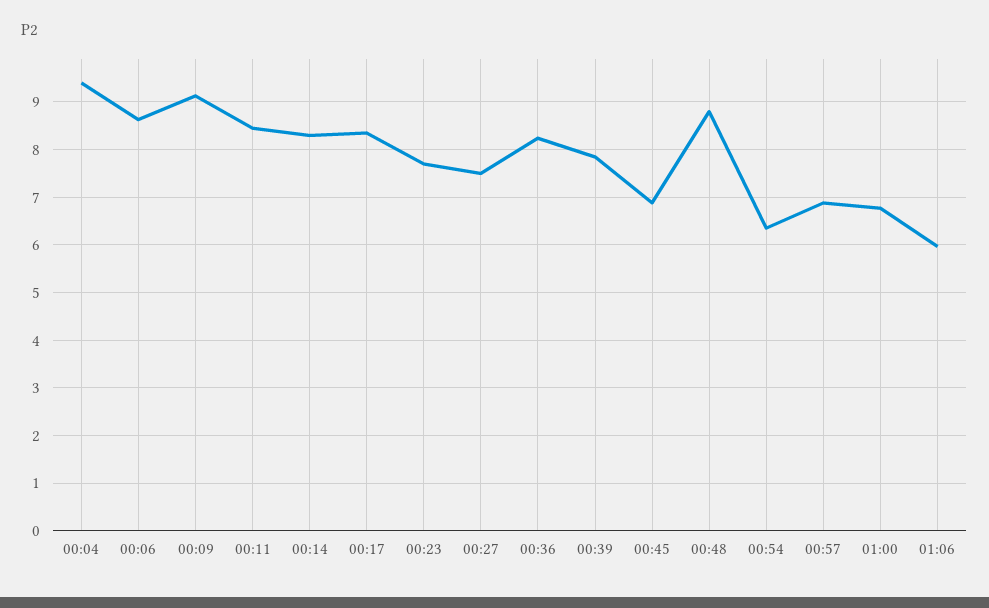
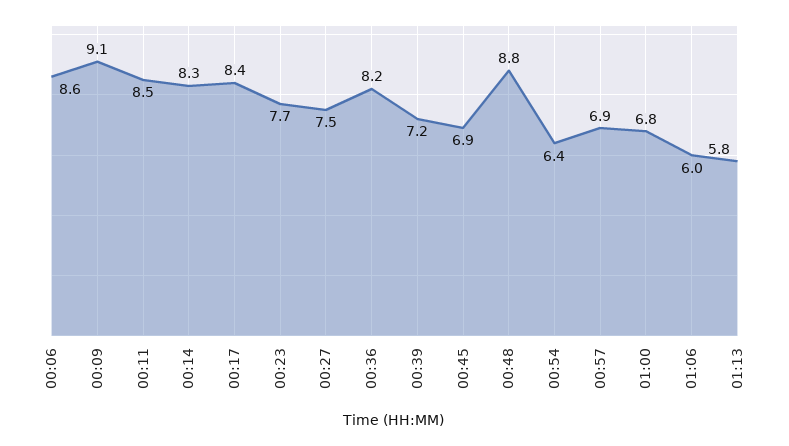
00:04: 9.4 -> none
00:39: 7.8 -> 7.2
01:13: none -> 5.8

